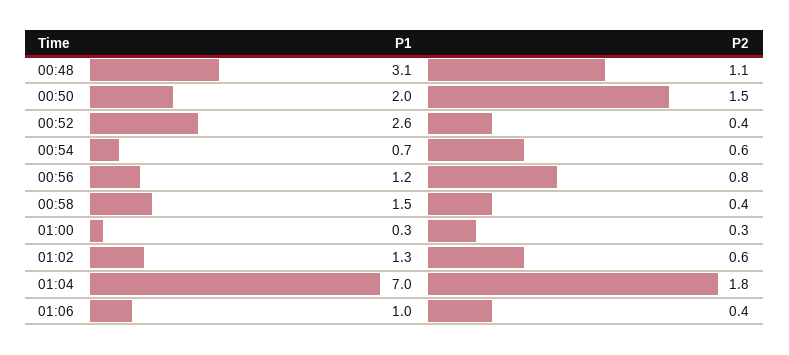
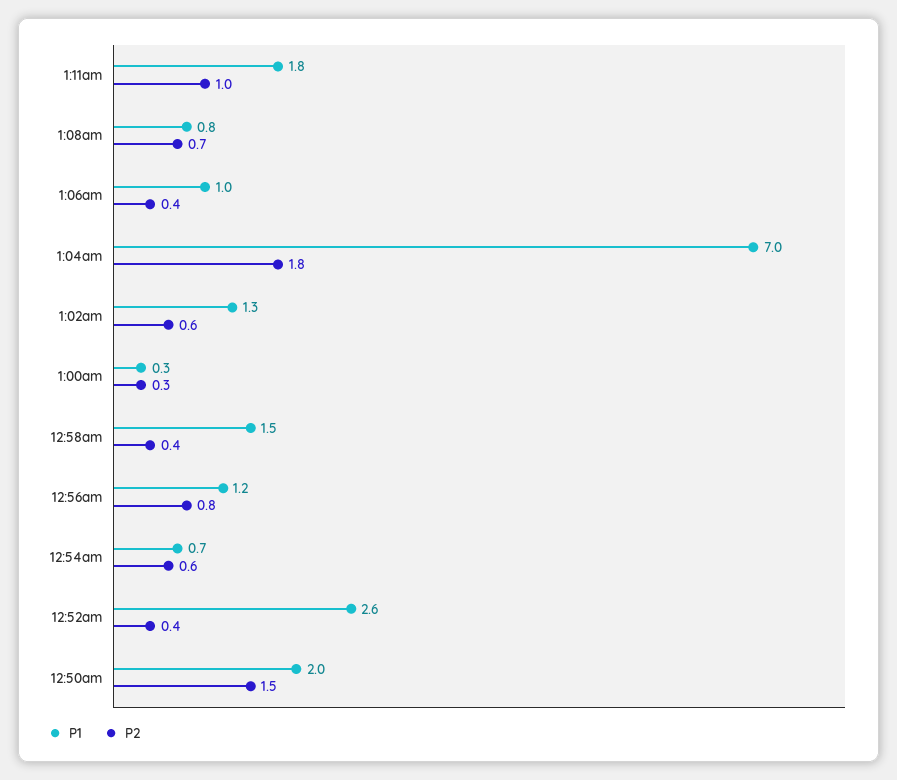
P1, 00:48: 3.1 -> none
P2, 00:48: 1.1 -> none
P1, 1:11am: none -> 1.8
P2, 1:11am: none -> 1
P1, 1:08am: none -> 0.8
P2, 1:08am: none -> 0.7

